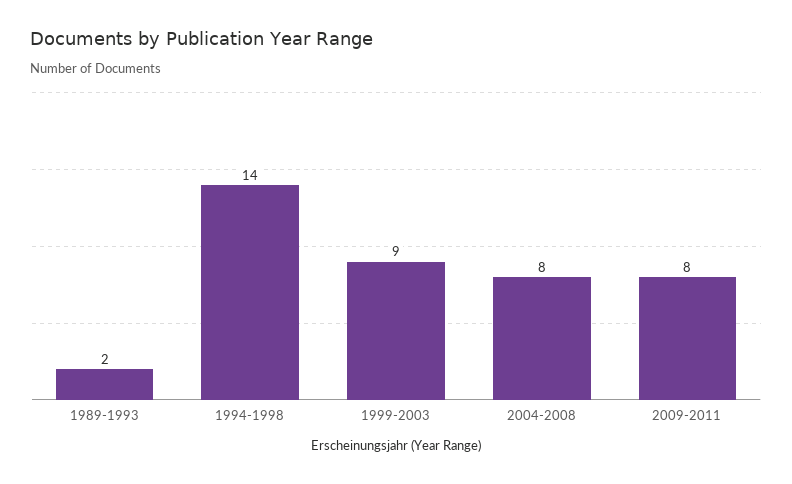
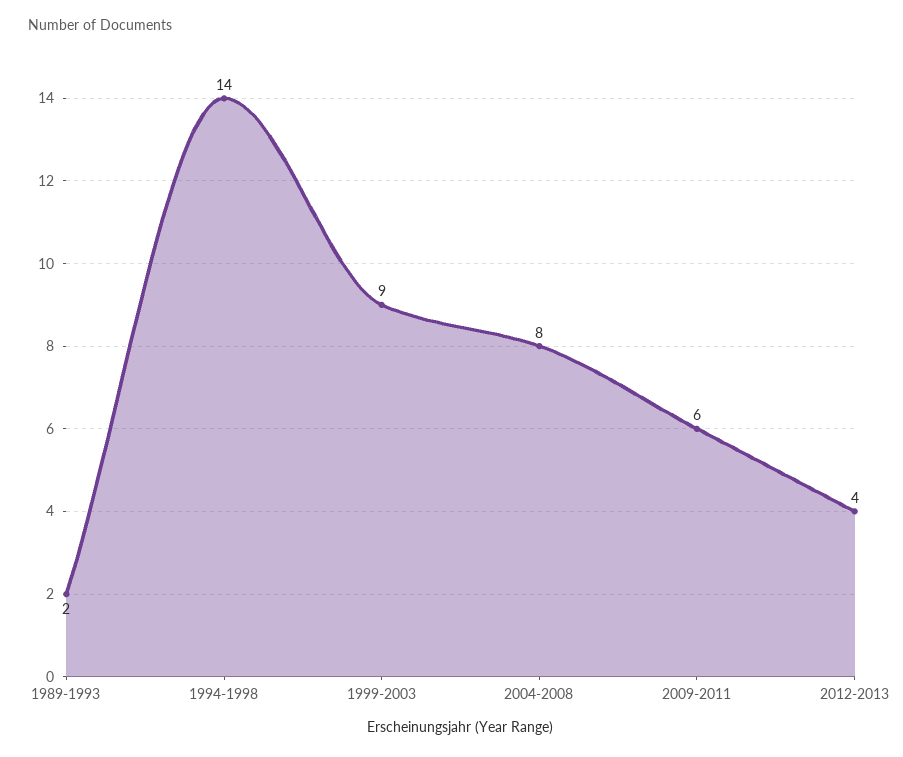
2009-2011: 8 -> 6
2012-2013: none -> 4

